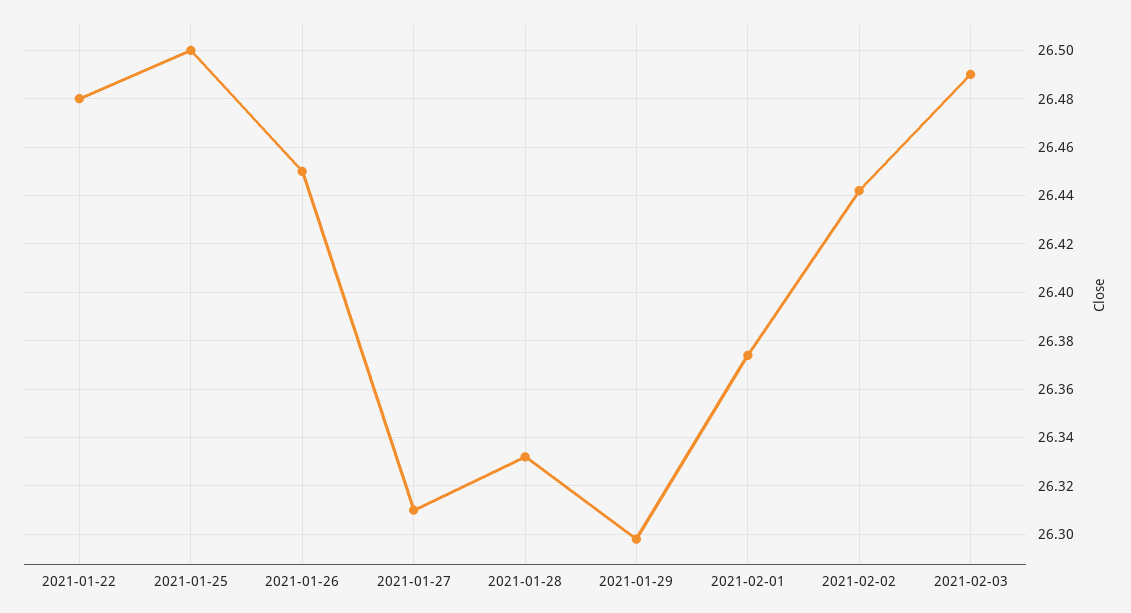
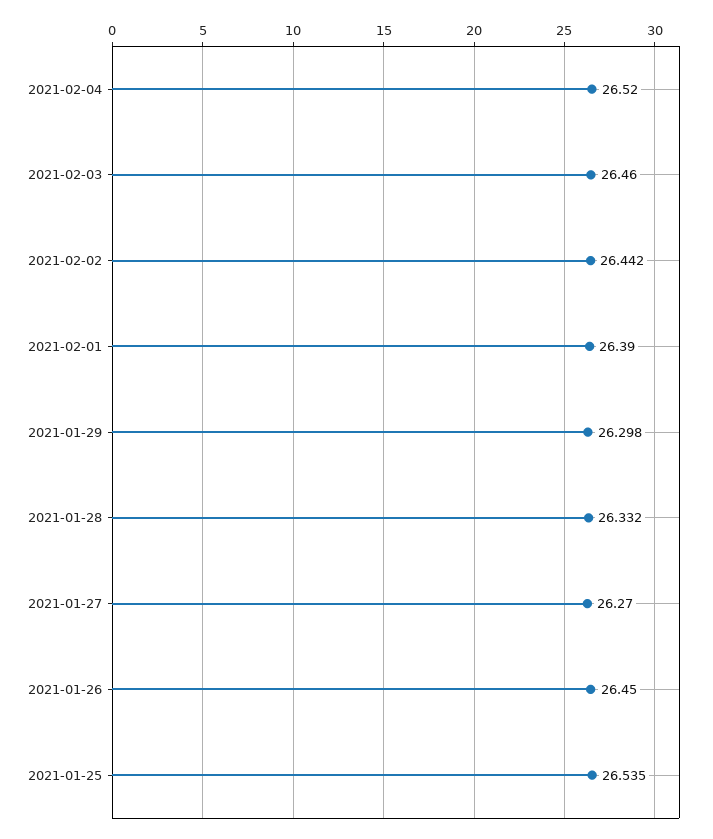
2021-01-22: 26.48 -> none
2021-01-25: 26.5 -> 26.535
2021-01-27: 26.31 -> 26.27
2021-02-01: 26.375 -> 26.39
2021-02-03: 26.49 -> 26.46
2021-02-04: none -> 26.52

